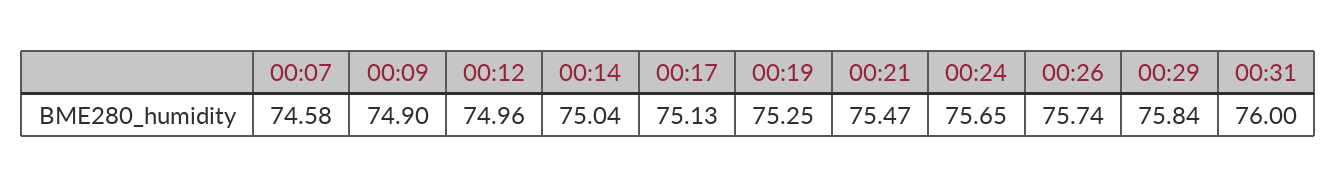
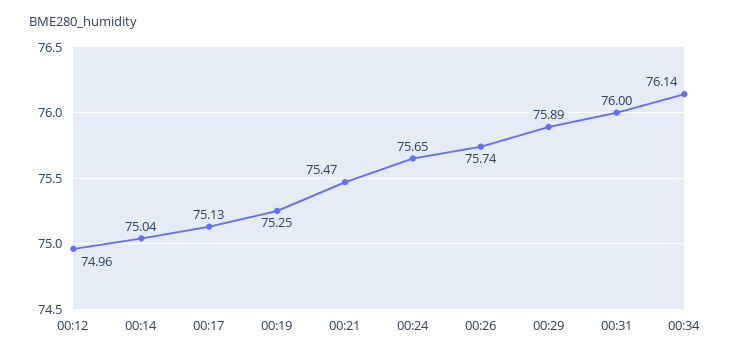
00:07: 74.58 -> none
00:09: 74.9 -> none
00:29: 75.84 -> 75.89
00:34: none -> 76.14

